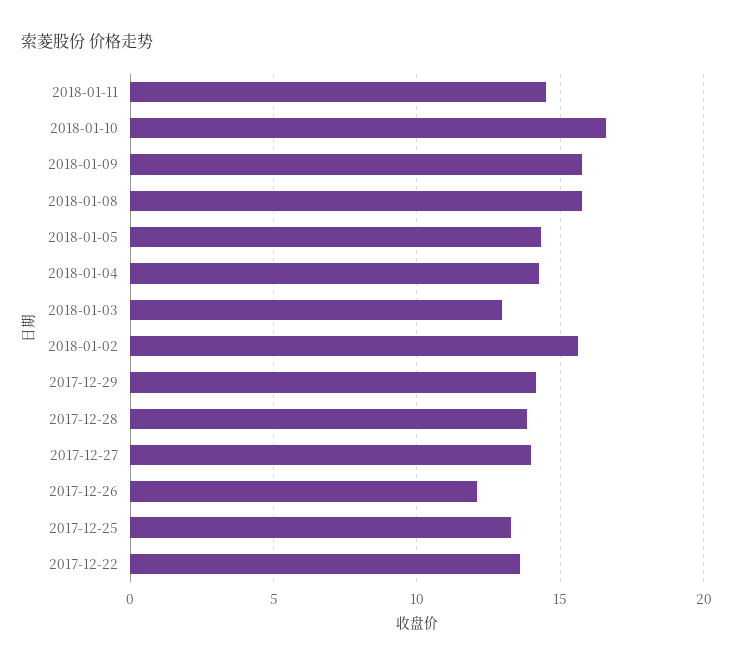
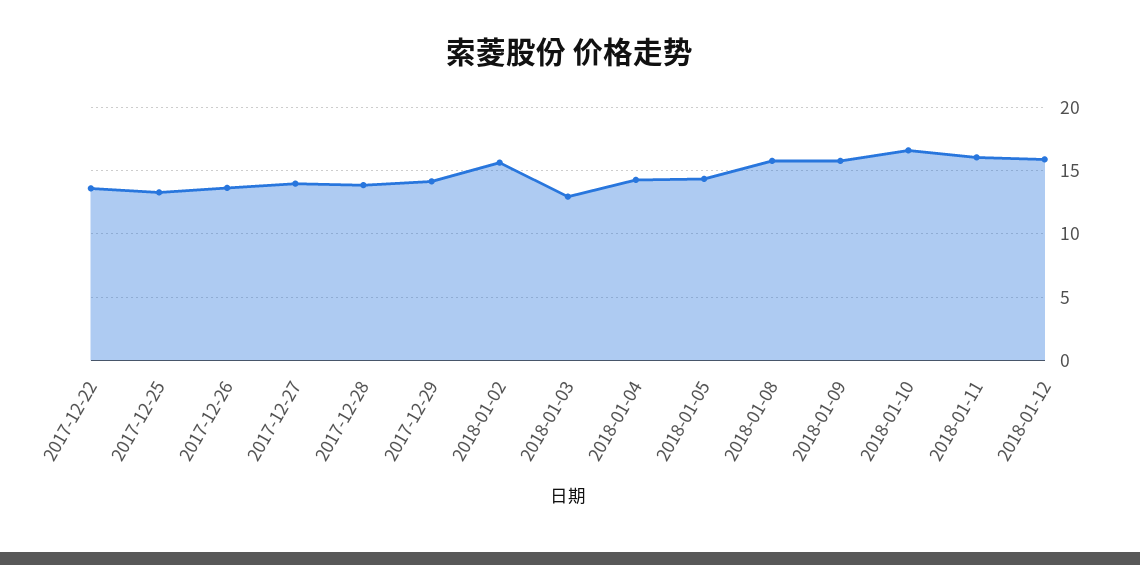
2018-01-11: 14.5 -> 16
2017-12-26: 12 -> 13.5
2018-01-12: none -> 16

